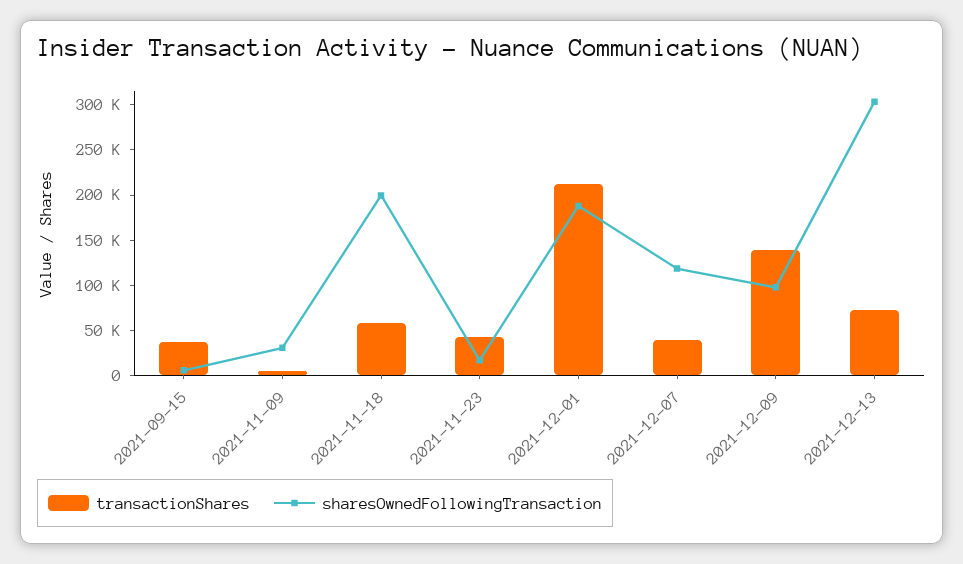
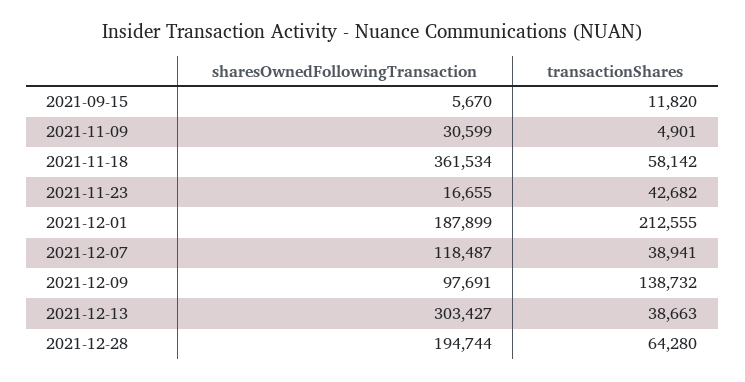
transactionShares, 2021-09-15: 40000 -> 11820
sharesOwnedFollowingTransaction, 2021-11-18: 200000 -> 361534
transactionShares, 2021-12-13: 70000 -> 38663
sharesOwnedFollowingTransaction, 2021-12-28: none -> 194744
transactionShares, 2021-12-28: none -> 64280

